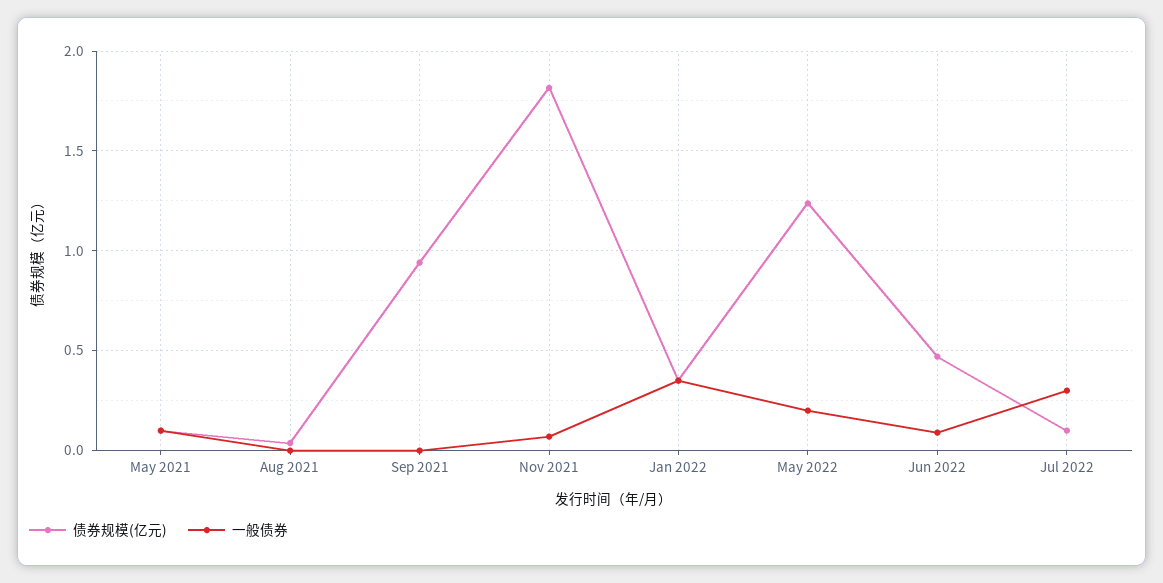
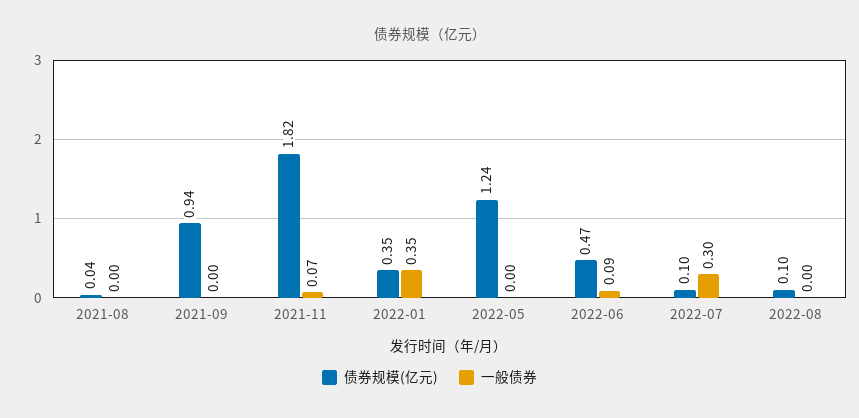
债券规模(亿元), May 2021: 0.1 -> none
一般债券, May 2021: 0.1 -> none
一般债券, May 2022: 0.2 -> 0
债券规模(亿元), 2022-08: none -> 0.1
一般债券, 2022-08: none -> 0

